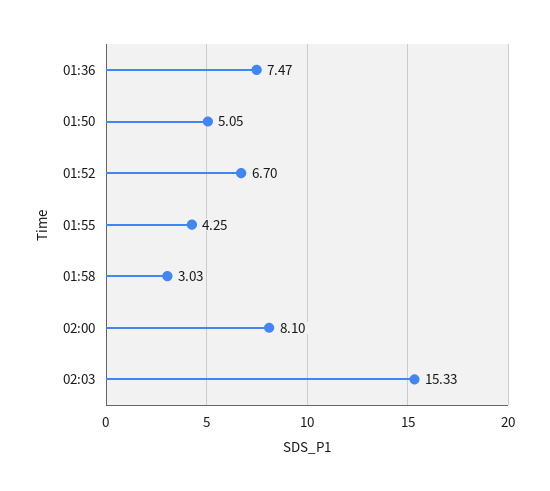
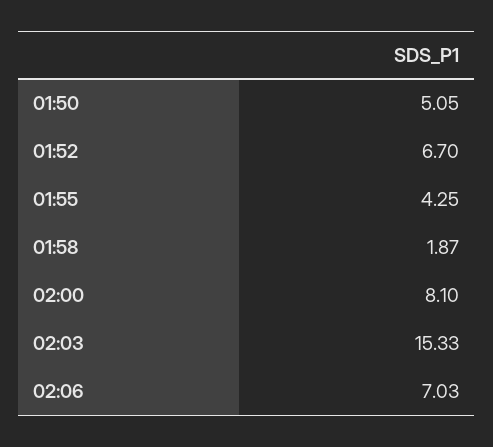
01:36: 7.47 -> none
01:58: 3.03 -> 1.87
02:06: none -> 7.03

